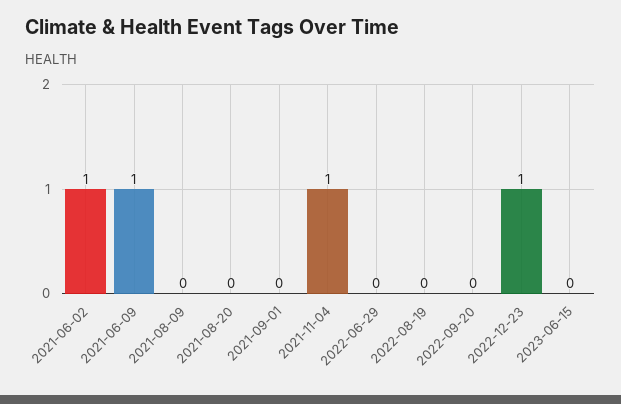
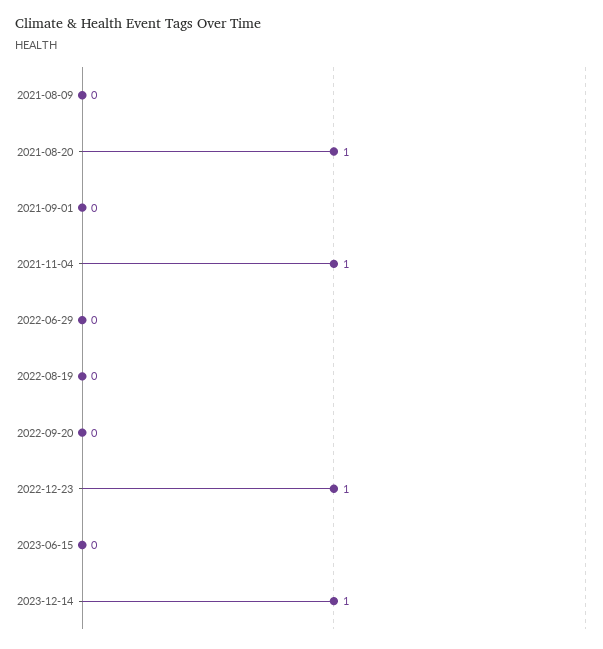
2021-06-02: 1 -> none
2021-06-09: 1 -> none
2021-08-20: 0 -> 1
2023-12-14: none -> 1

